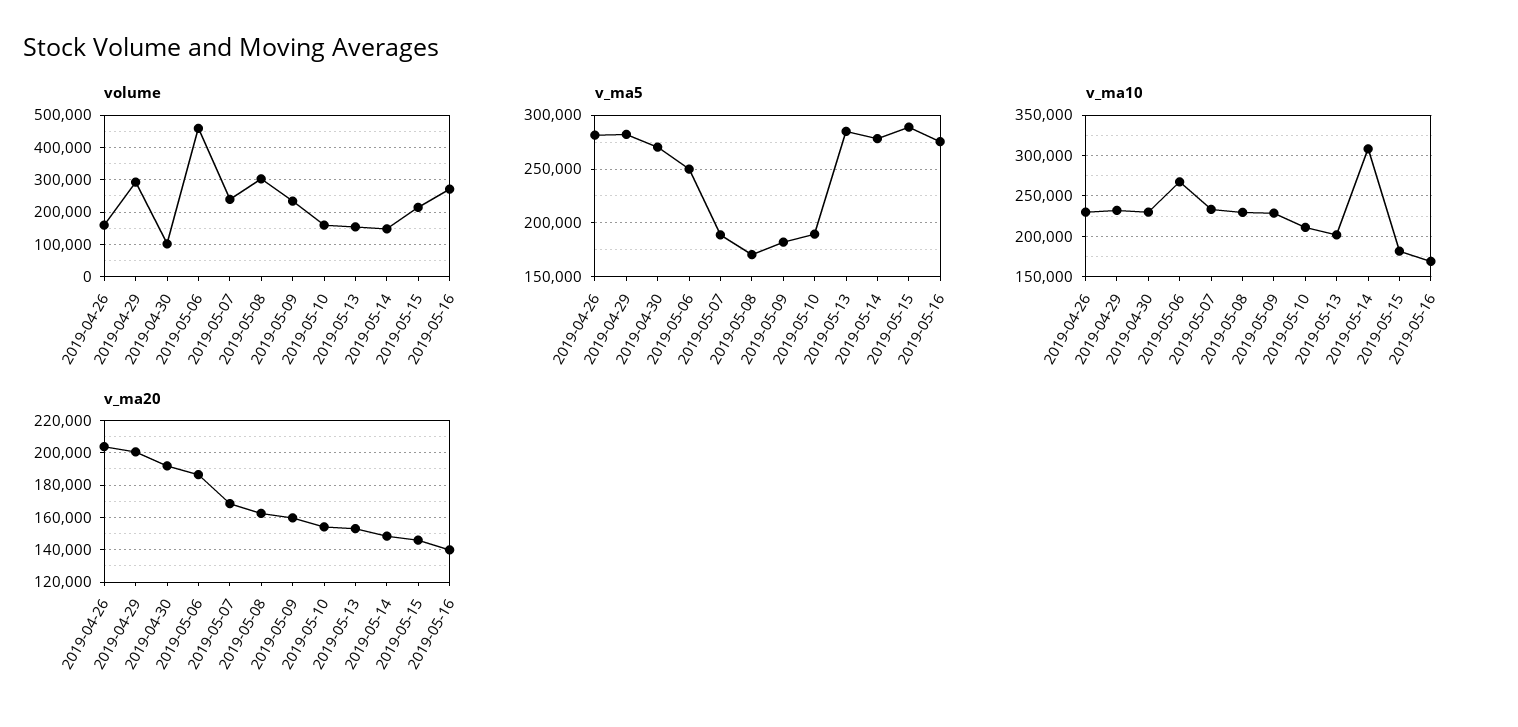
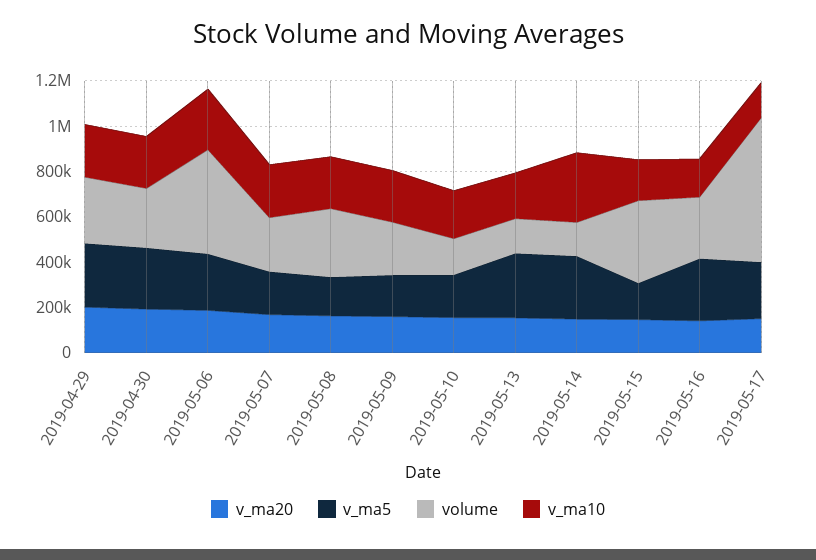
volume, 2019-04-26: 160000 -> none
volume, 2019-04-30: 100000 -> 250000
volume, 2019-05-15: 220000 -> 350000
v_ma5, 2019-04-26: 280000 -> none
v_ma5, 2019-05-15: 290000 -> 150000
v_ma10, 2019-04-26: 230000 -> none
v_ma20, 2019-04-26: 205000 -> none
v_ma20, 2019-05-17: none -> 150000
v_ma5, 2019-05-17: none -> 250000
volume, 2019-05-17: none -> 650000
v_ma10, 2019-05-17: none -> 150000

